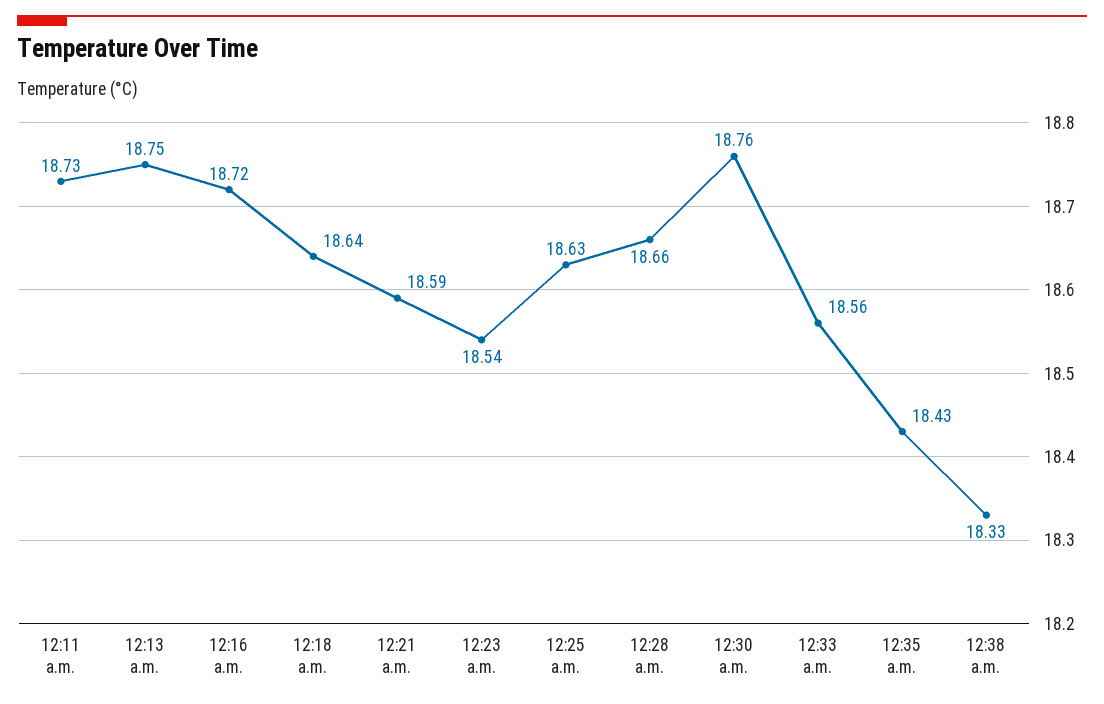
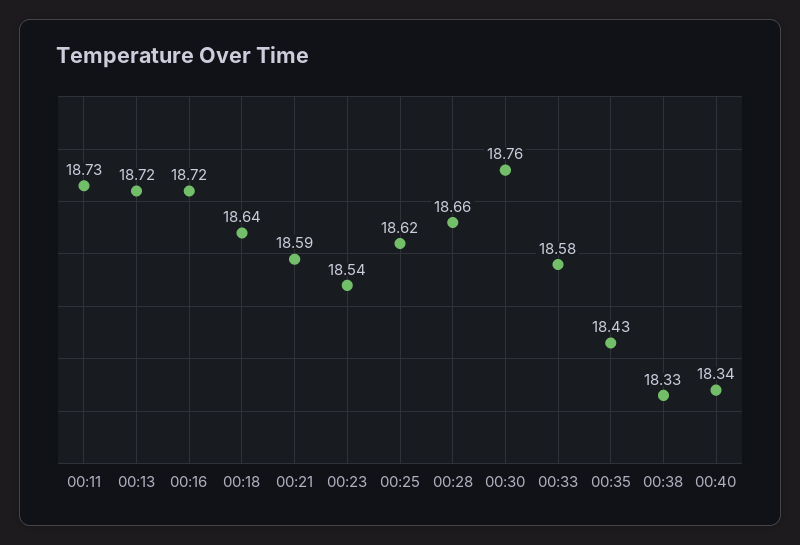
12:13 a.m.: 18.75 -> 18.72
12:25 a.m.: 18.63 -> 18.62
12:33 a.m.: 18.56 -> 18.58
00:40: none -> 18.34

